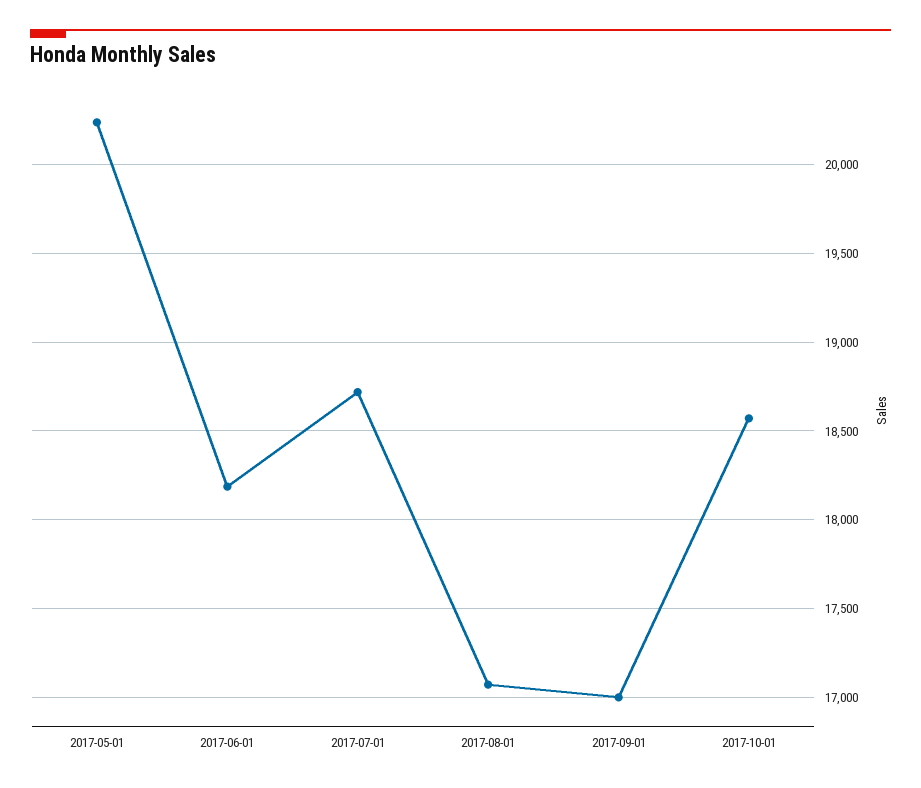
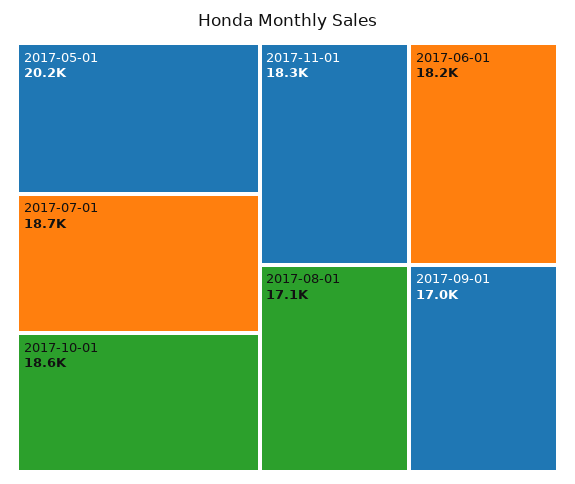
2017-11-01: none -> 18300

